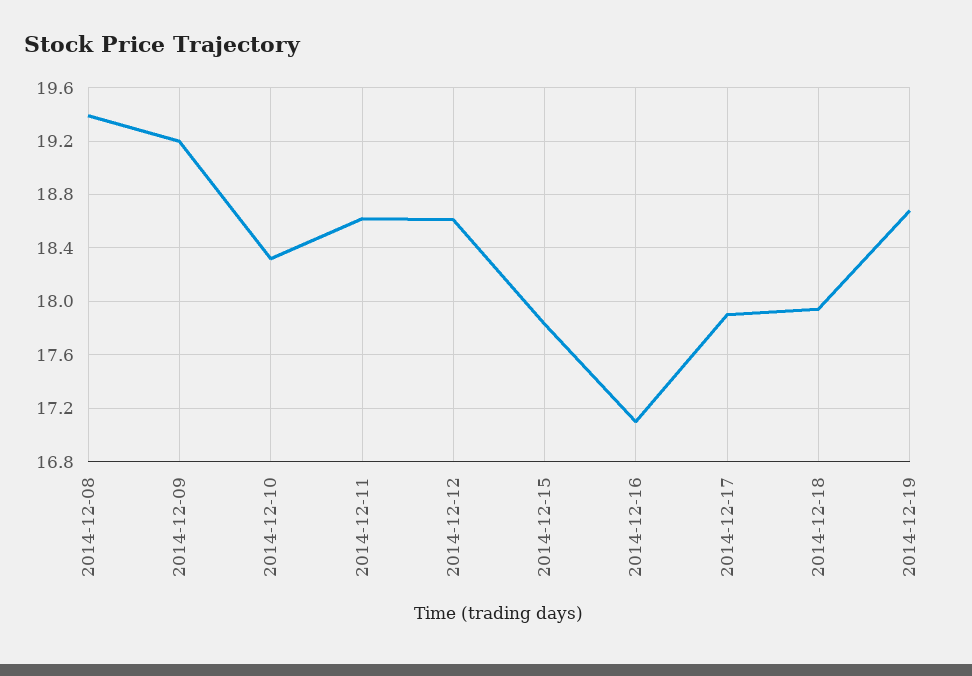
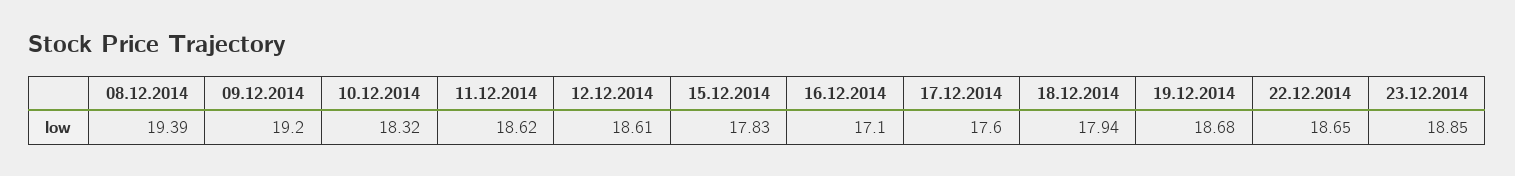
2014-12-17: 17.9 -> 17.6
22.12.2014: none -> 18.65
23.12.2014: none -> 18.85

